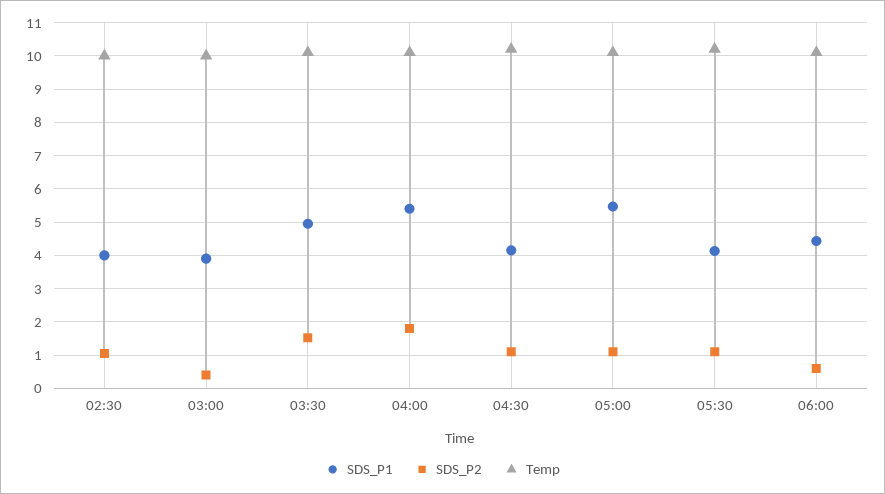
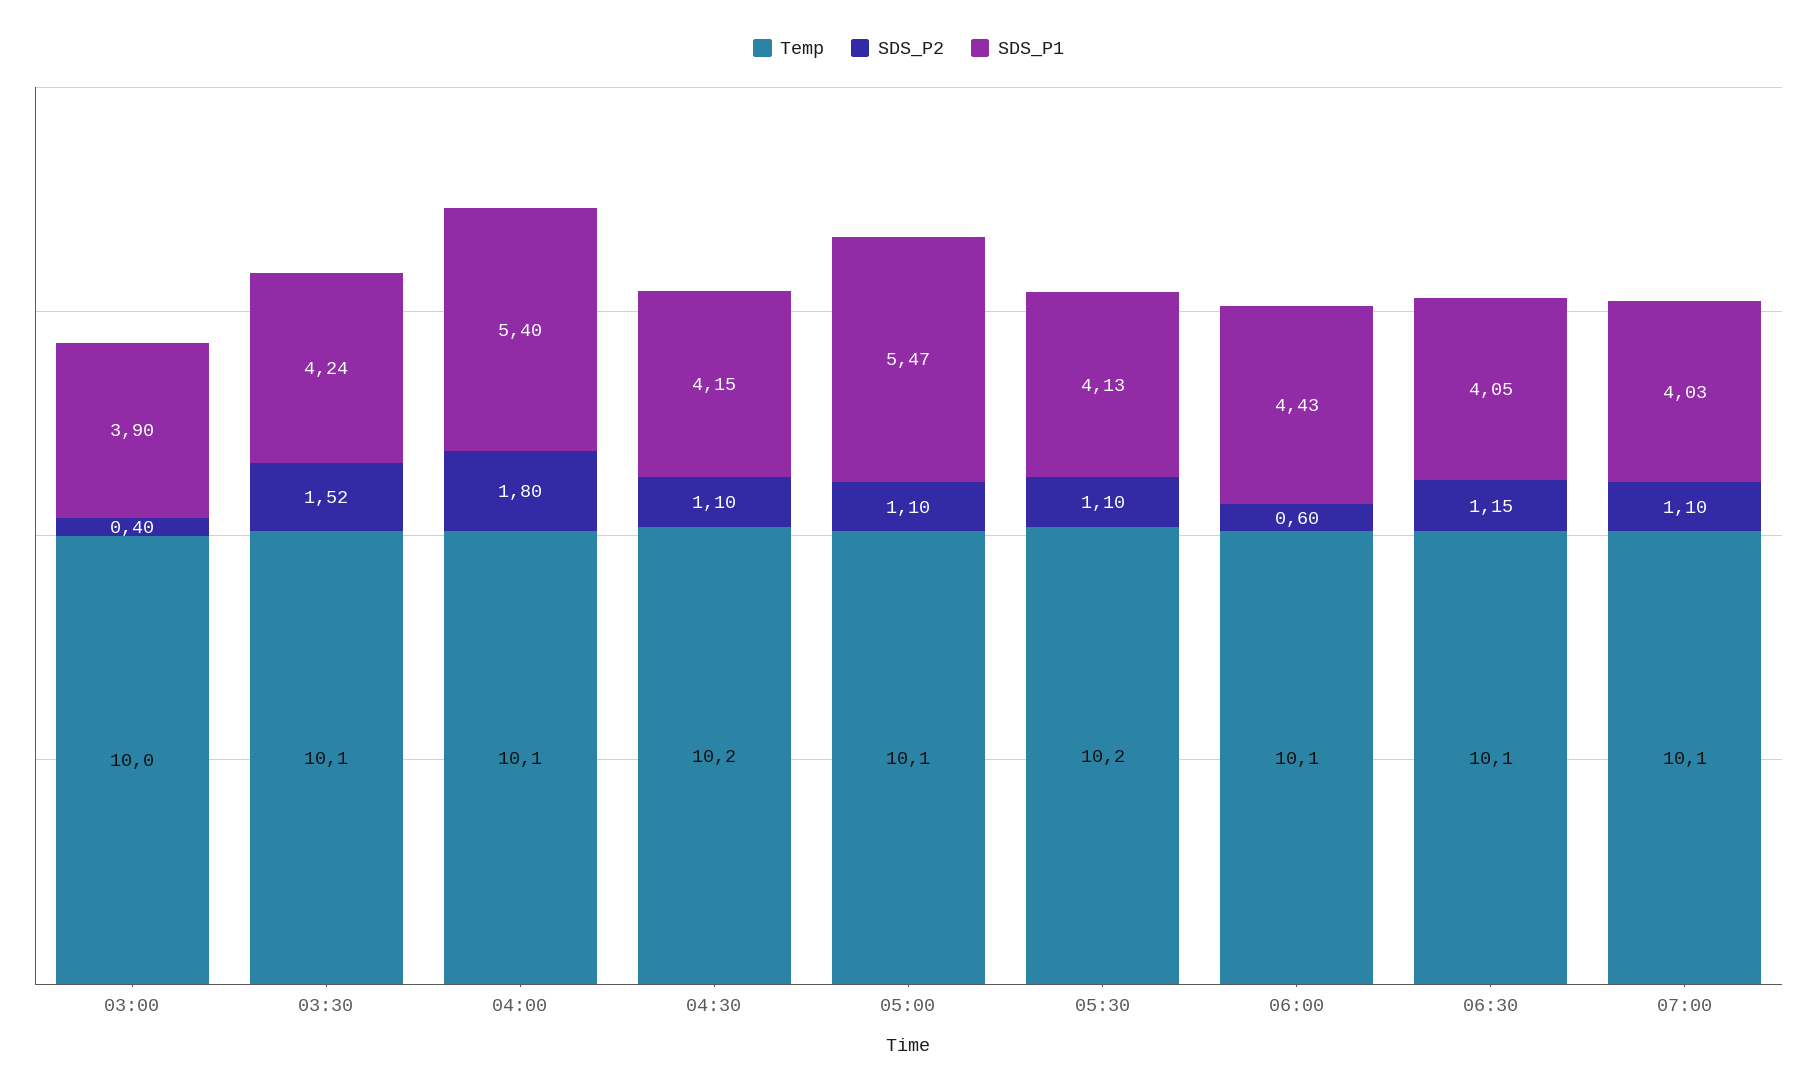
SDS_P1, 02:30: 4 -> none
SDS_P2, 02:30: 1 -> none
Temp, 02:30: 10 -> none
SDS_P1, 03:30: 5 -> 4.24
Temp, 06:30: none -> 10.1
SDS_P2, 06:30: none -> 1.15
SDS_P1, 06:30: none -> 4.05
Temp, 07:00: none -> 10.1
SDS_P2, 07:00: none -> 1.1
SDS_P1, 07:00: none -> 4.03

